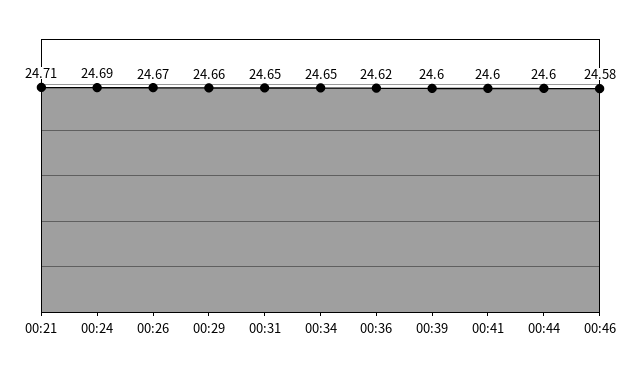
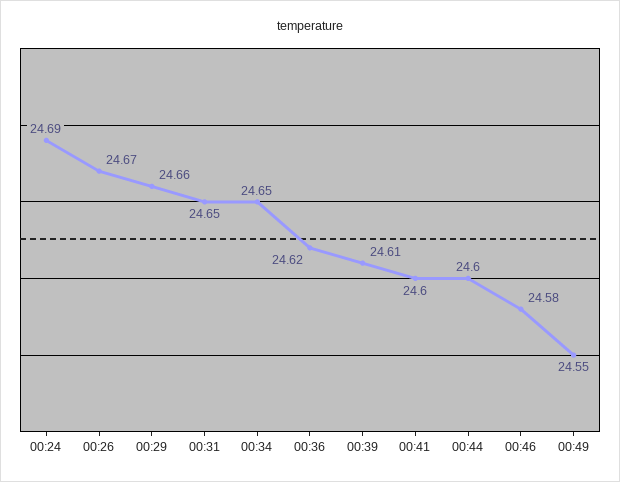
00:21: 24.71 -> none
00:39: 24.6 -> 24.61
00:49: none -> 24.55

